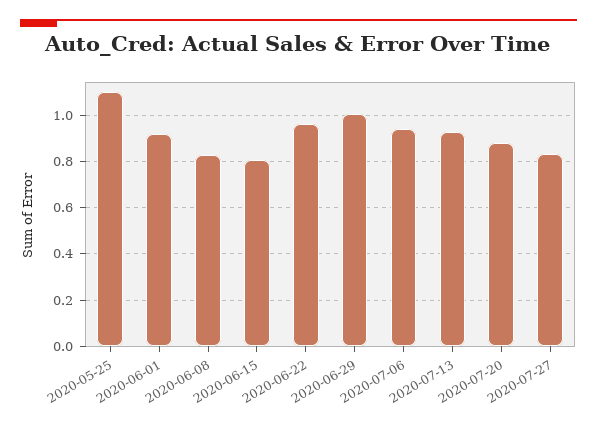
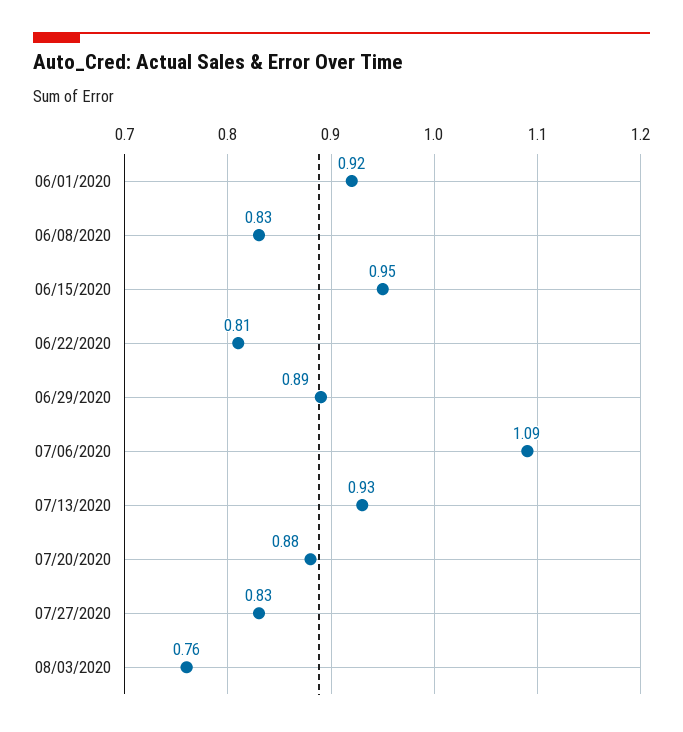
2020-05-25: 1.1 -> none
2020-06-15: 0.8 -> 0.95
2020-06-22: 0.95 -> 0.81
2020-06-29: 1 -> 0.89
2020-07-06: 0.95 -> 1.09
08/03/2020: none -> 0.76

